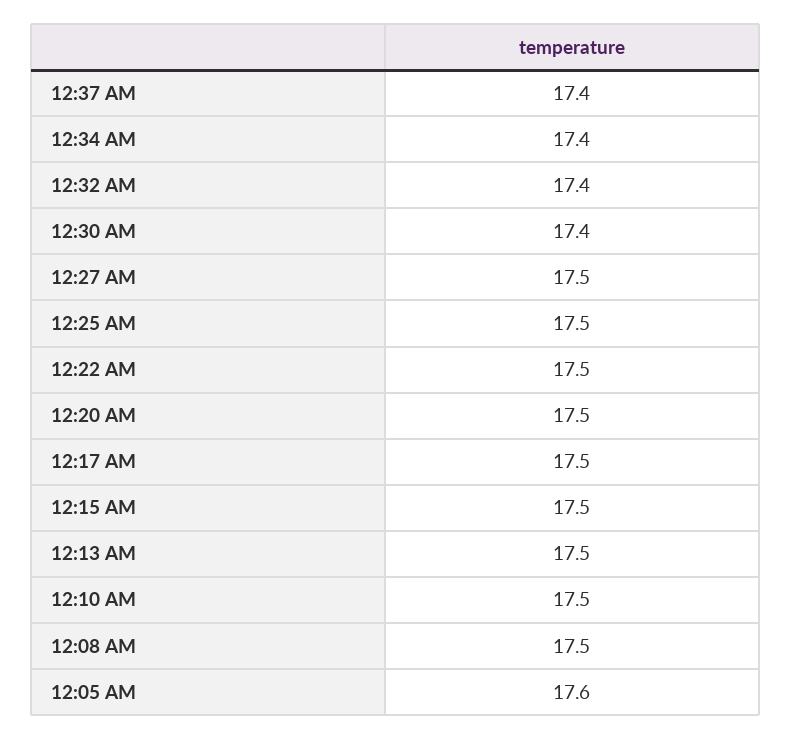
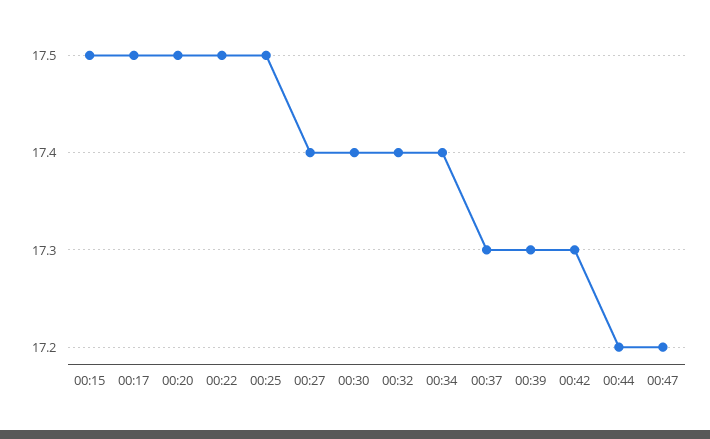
12:37 AM: 17.4 -> 17.3
12:27 AM: 17.5 -> 17.4
12:13 AM: 17.5 -> none
12:10 AM: 17.5 -> none
12:08 AM: 17.5 -> none
12:05 AM: 17.6 -> none
00:39: none -> 17.3
00:42: none -> 17.3
00:44: none -> 17.2
00:47: none -> 17.2

